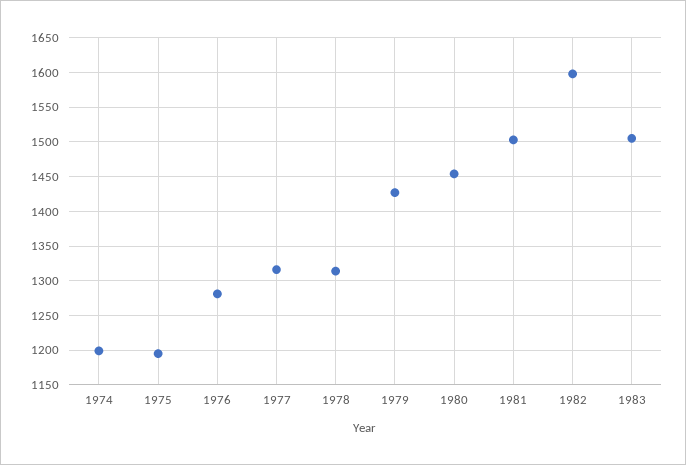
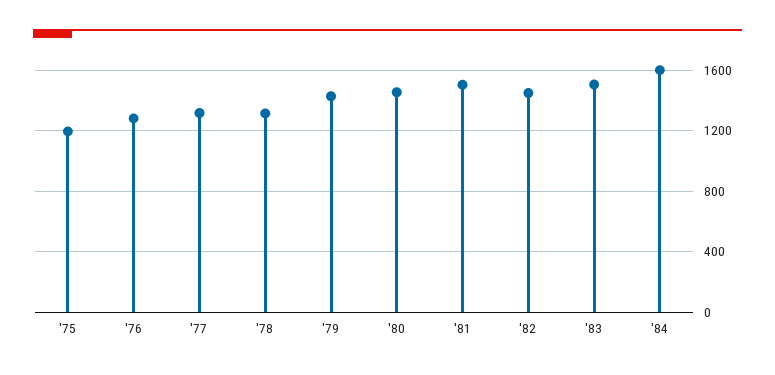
1974: 1200 -> none
1982: 1600 -> 1450
'84: none -> 1600

